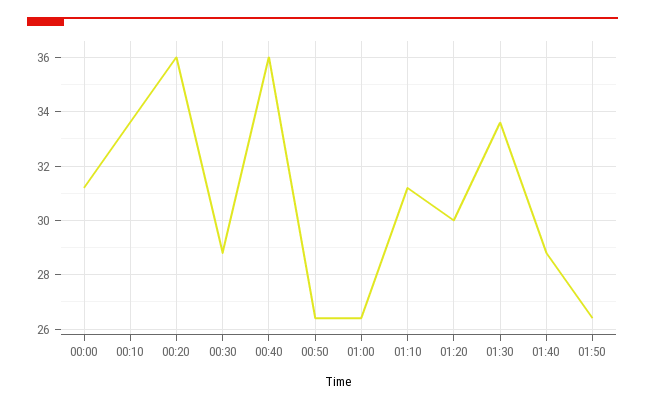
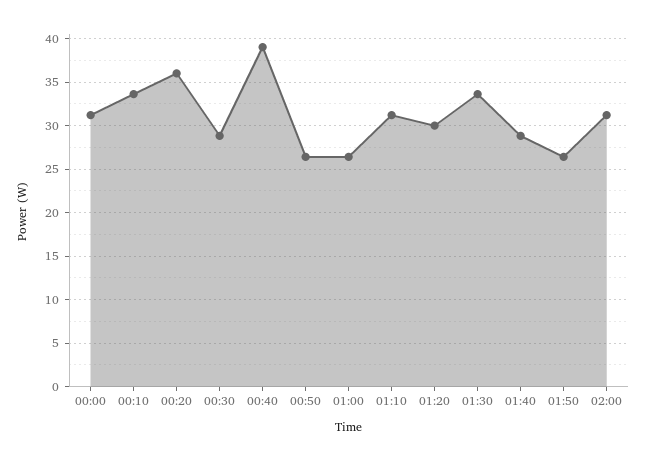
00:40: 36 -> 39
02:00: none -> 31

